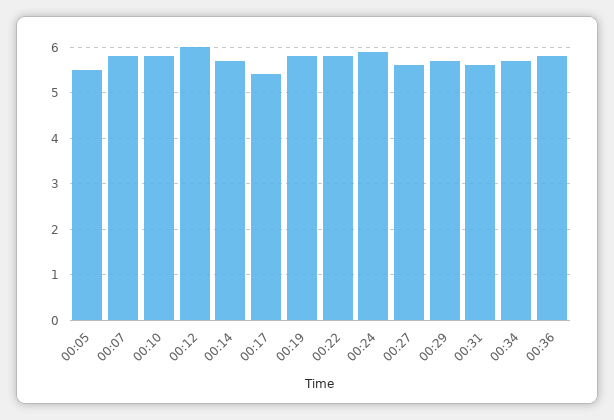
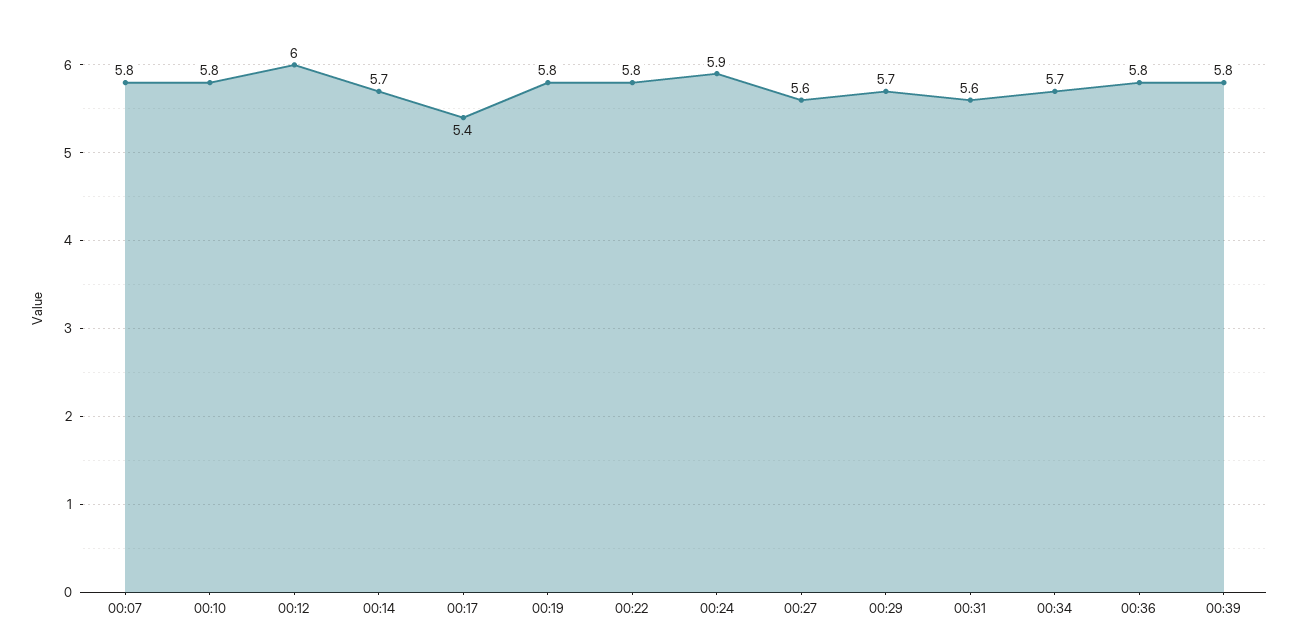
00:05: 5.5 -> none
00:39: none -> 5.8

